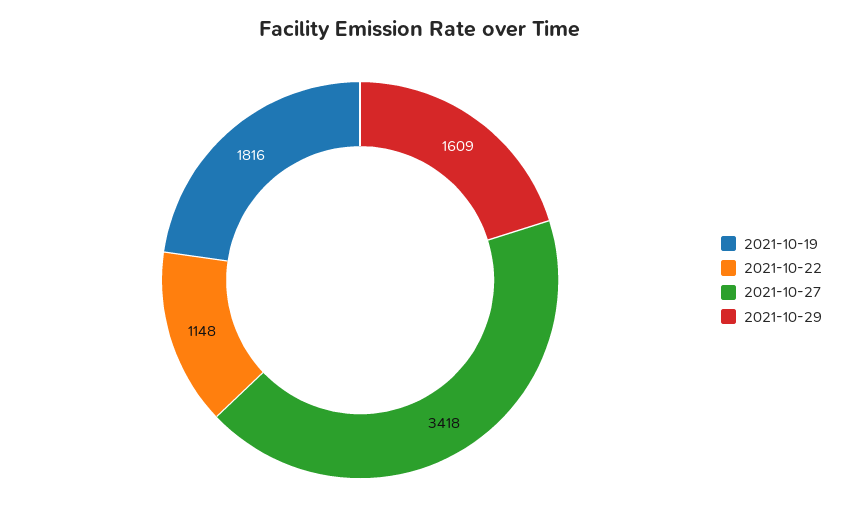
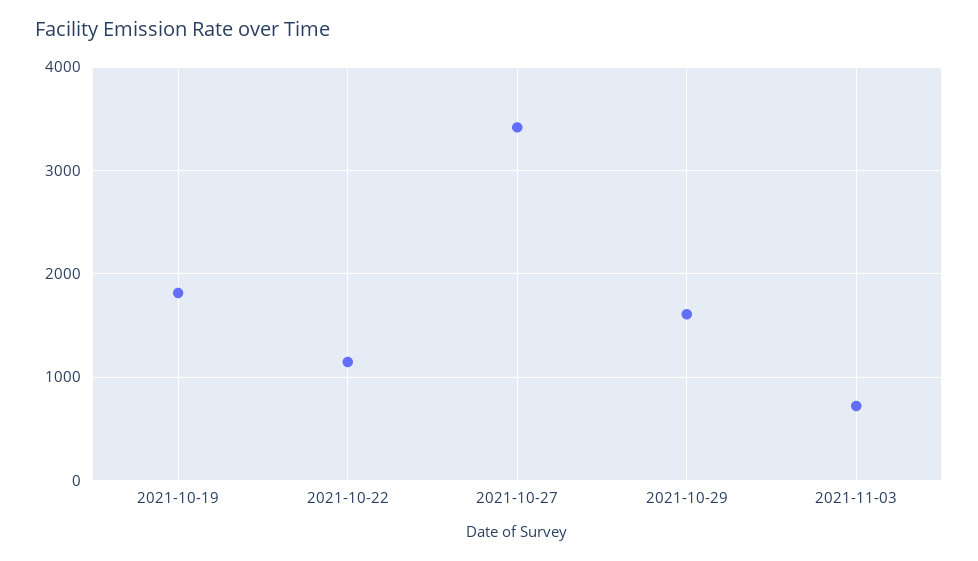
2021-11-03: none -> 700

